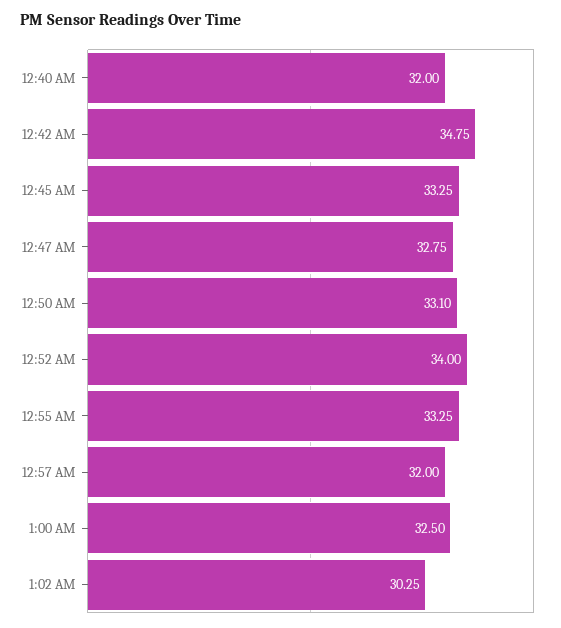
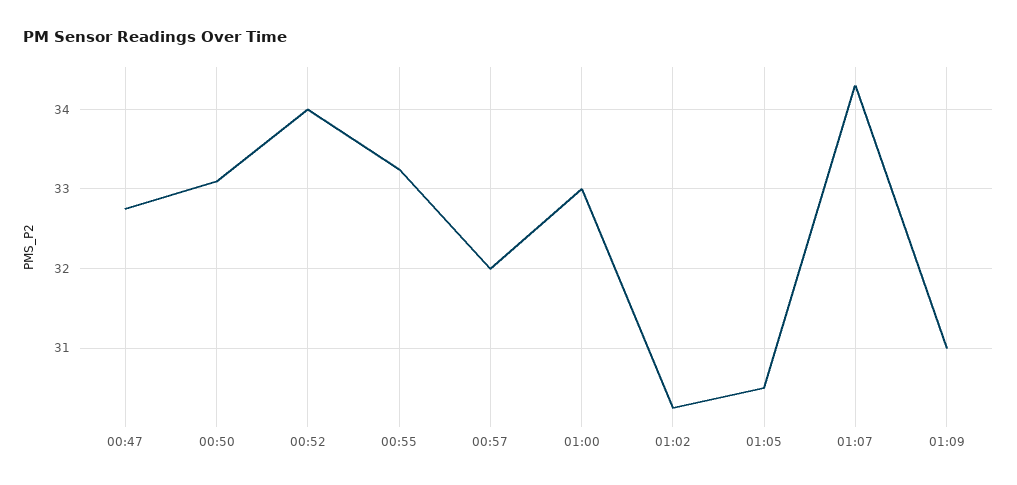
12:40 AM: 32 -> none
12:42 AM: 34.75 -> none
12:45 AM: 33.25 -> none
1:00 AM: 32.5 -> 33
01:05: none -> 30.5
01:07: none -> 34.3
01:09: none -> 31

